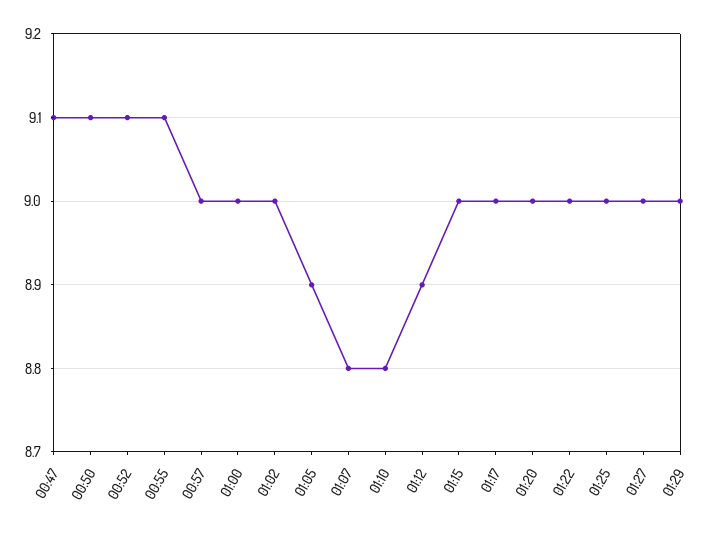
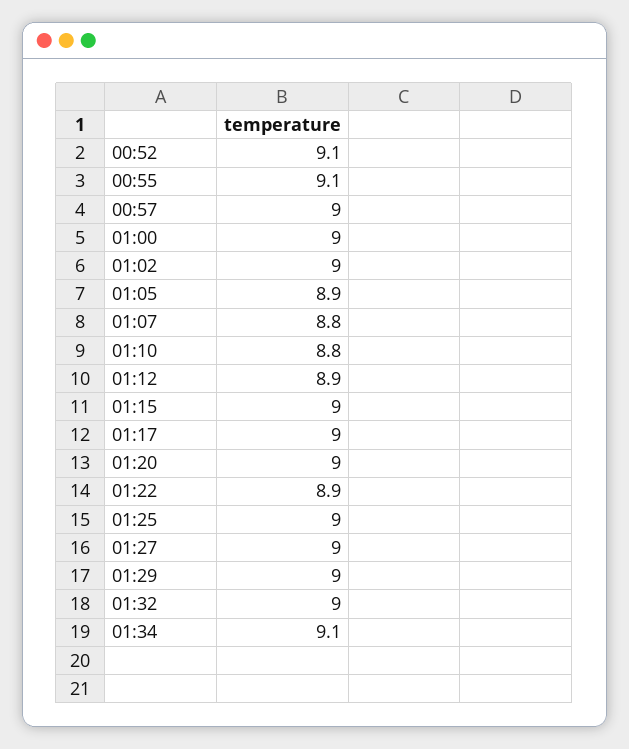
00:47: 9.1 -> none
00:50: 9.1 -> none
01:22: 9 -> 8.9
01:32: none -> 9
01:34: none -> 9.1

